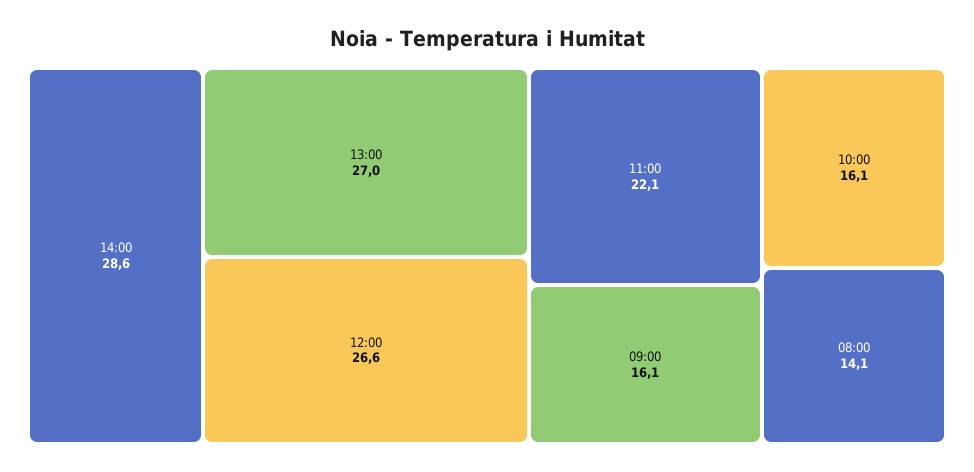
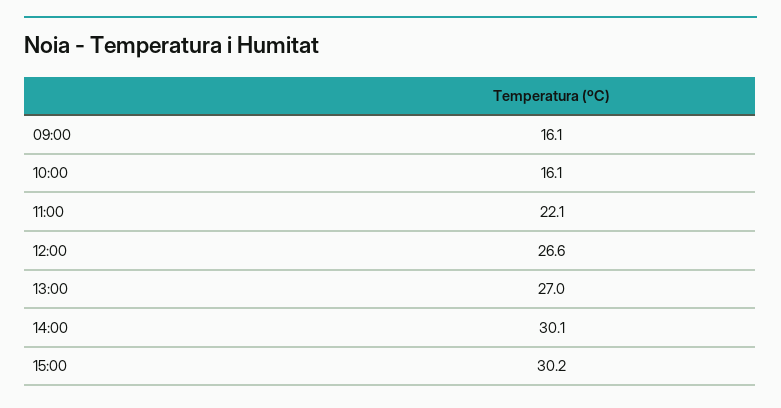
14:00: 28.6 -> 30.1
08:00: 14.1 -> none
15:00: none -> 30.2

